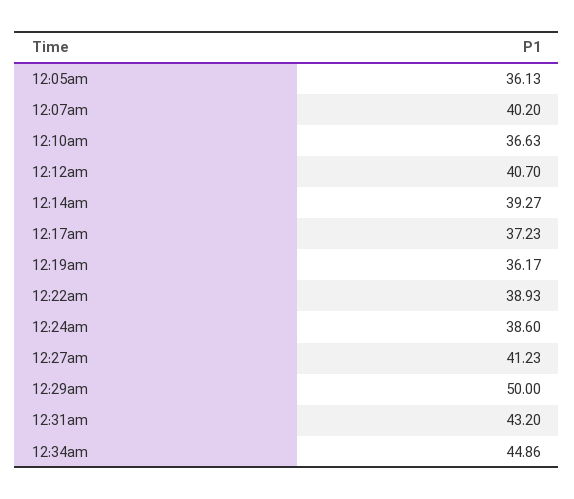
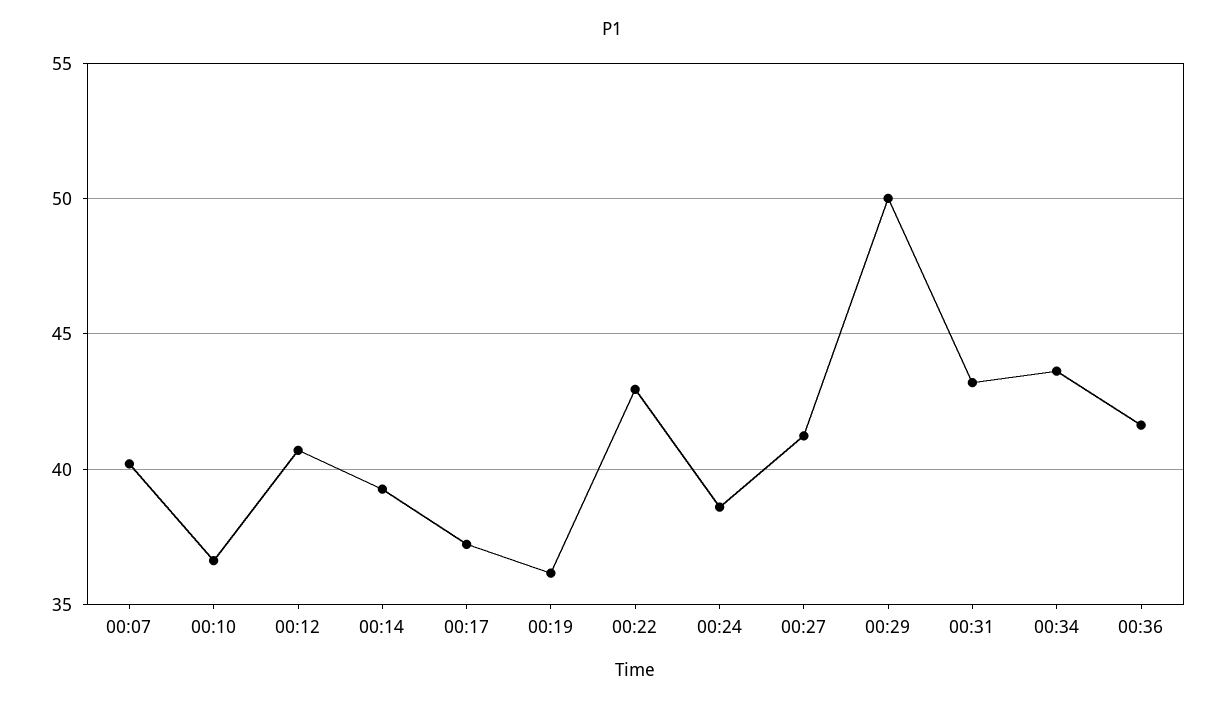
12:05am: 36.13 -> none
12:22am: 38.93 -> 43
12:34am: 44.86 -> 43.5
00:36: none -> 41.5

